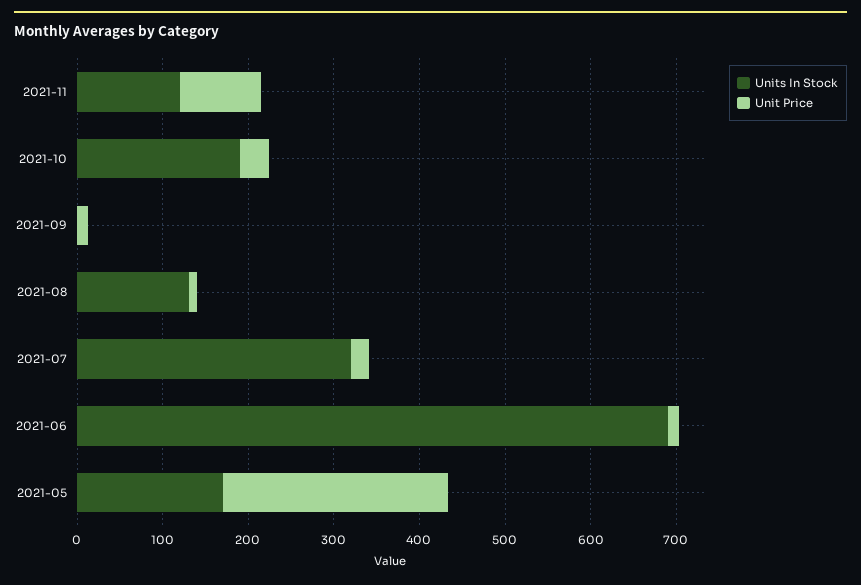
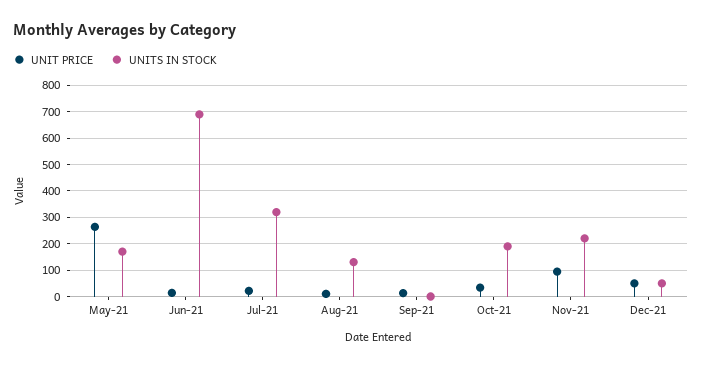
Units In Stock, 2021-11: 120 -> 225
Unit Price, Dec-21: none -> 50
Units In Stock, Dec-21: none -> 50

